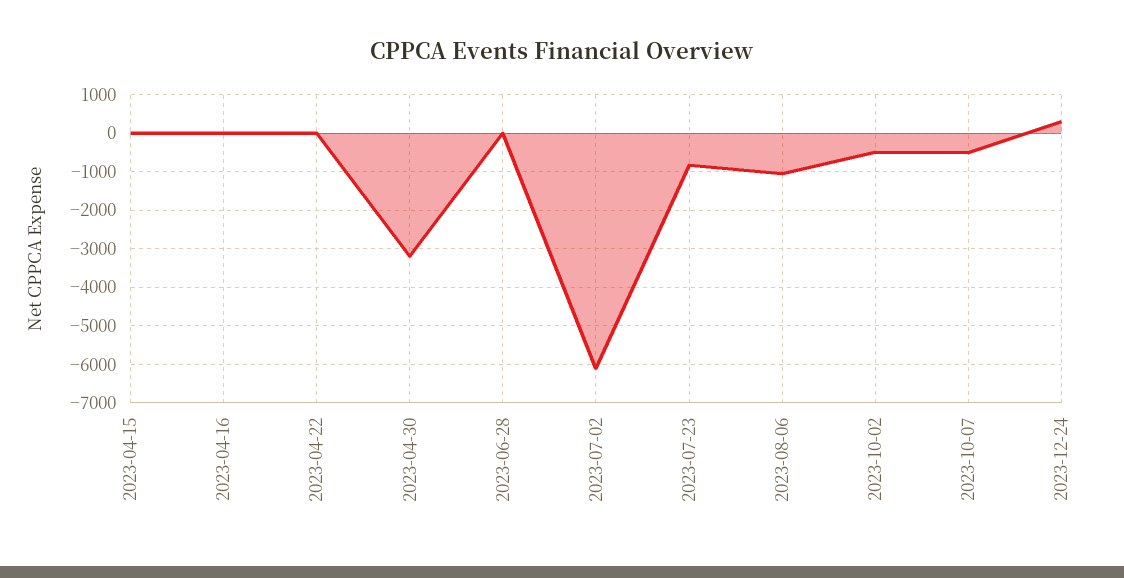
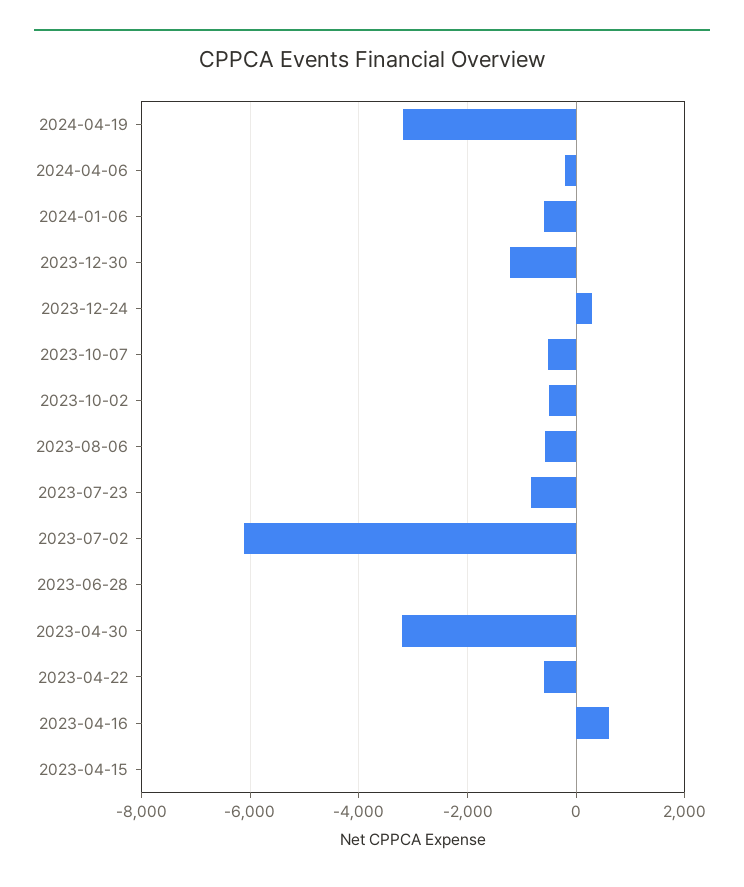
2023-04-16: 0 -> 600
2023-04-22: 0 -> -600
2023-08-06: -1000 -> -600
2024-04-19: none -> -3200
2024-04-06: none -> -200
2024-01-06: none -> -600
2023-12-30: none -> -1200

